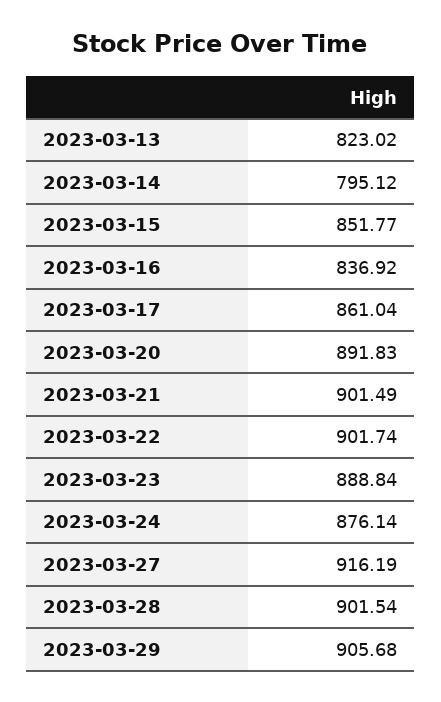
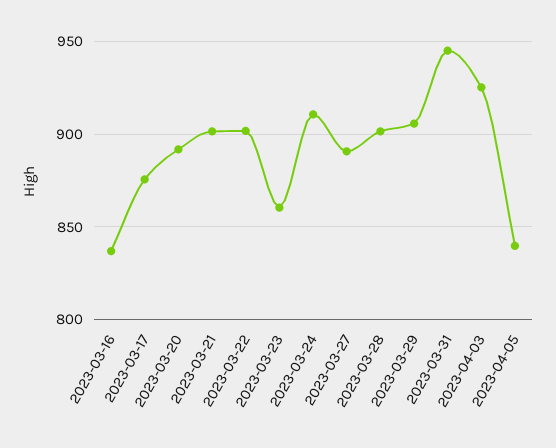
2023-03-13: 823.02 -> none
2023-03-14: 795.12 -> none
2023-03-15: 851.77 -> none
2023-03-17: 861.04 -> 875
2023-03-23: 888.84 -> 860
2023-03-24: 876.14 -> 910
2023-03-27: 916.19 -> 890
2023-03-31: none -> 945
2023-04-03: none -> 925
2023-04-05: none -> 840

